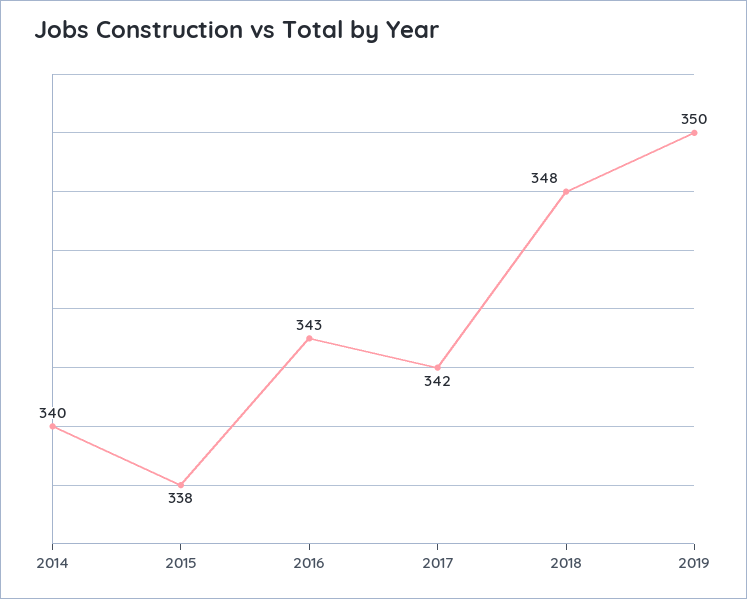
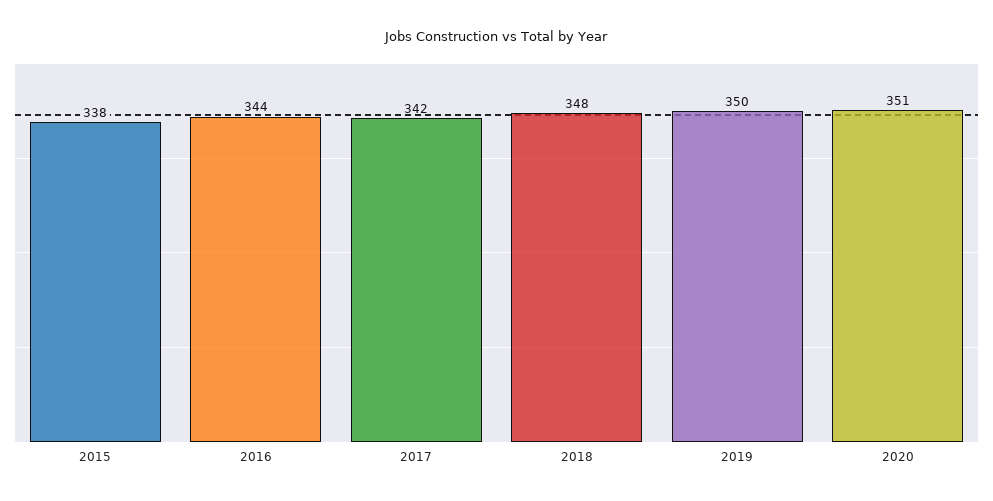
2014: 340 -> none
2016: 343 -> 344
2020: none -> 351

